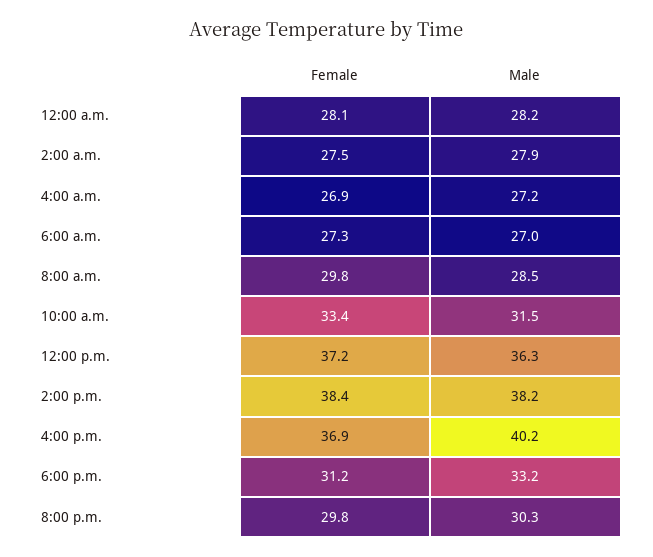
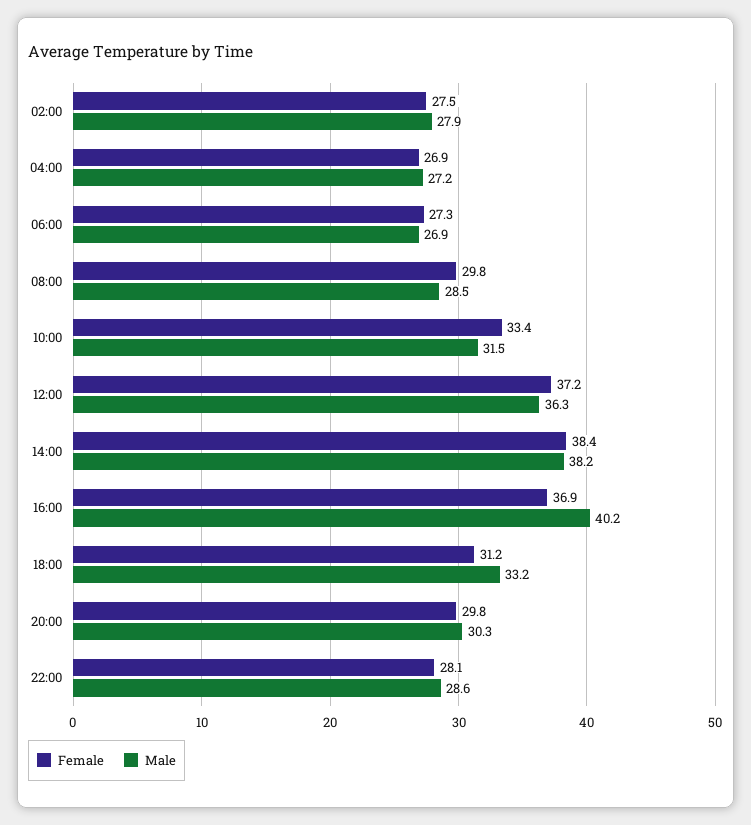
Female, 12:00 a.m.: 28.1 -> none
Male, 12:00 a.m.: 28.2 -> none
Male, 6:00 a.m.: 27 -> 26.9
Female, 22:00: none -> 28.1
Male, 22:00: none -> 28.6

